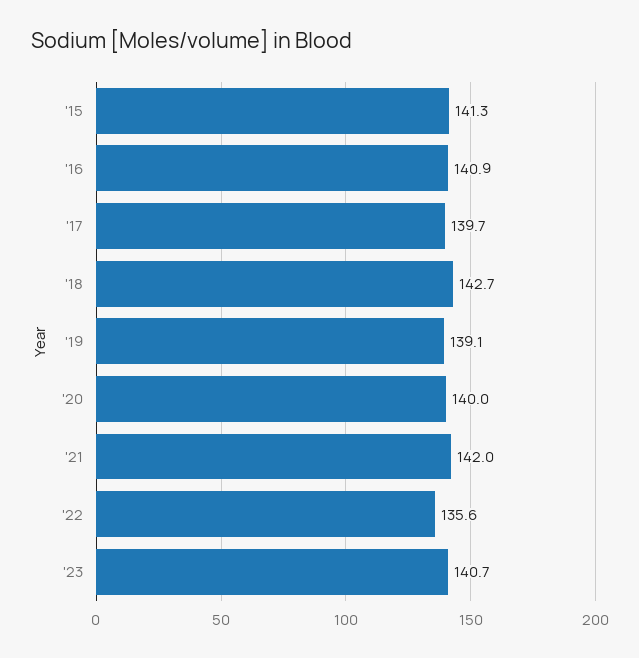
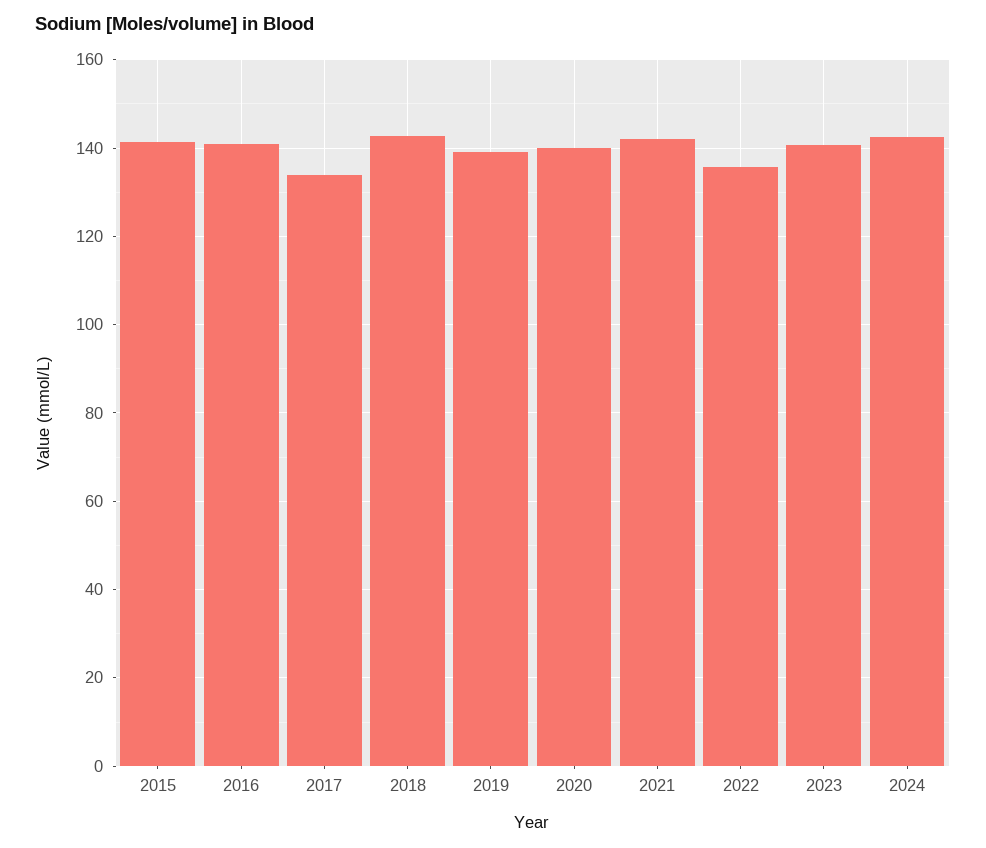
'17: 139.7 -> 134
2024: none -> 142

